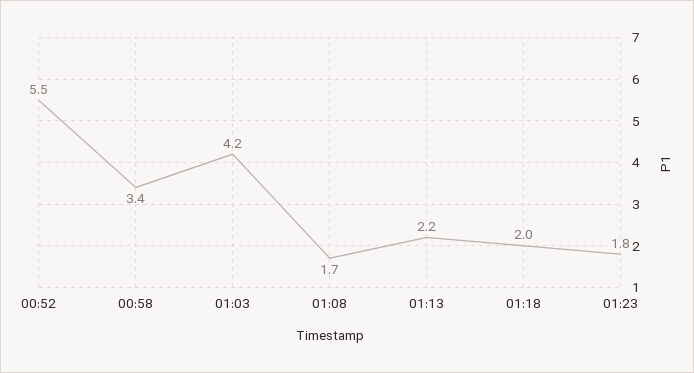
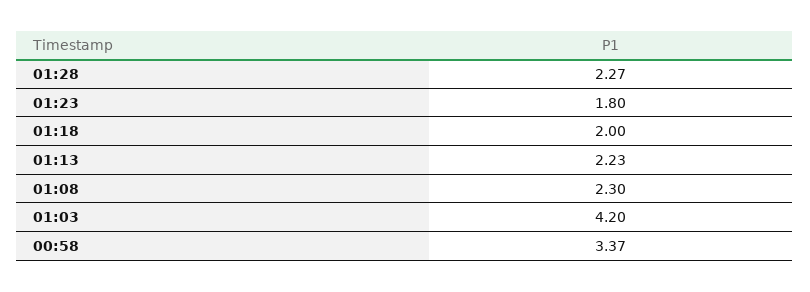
00:52: 5.5 -> none
01:08: 1.7 -> 2.3
01:28: none -> 2.27

